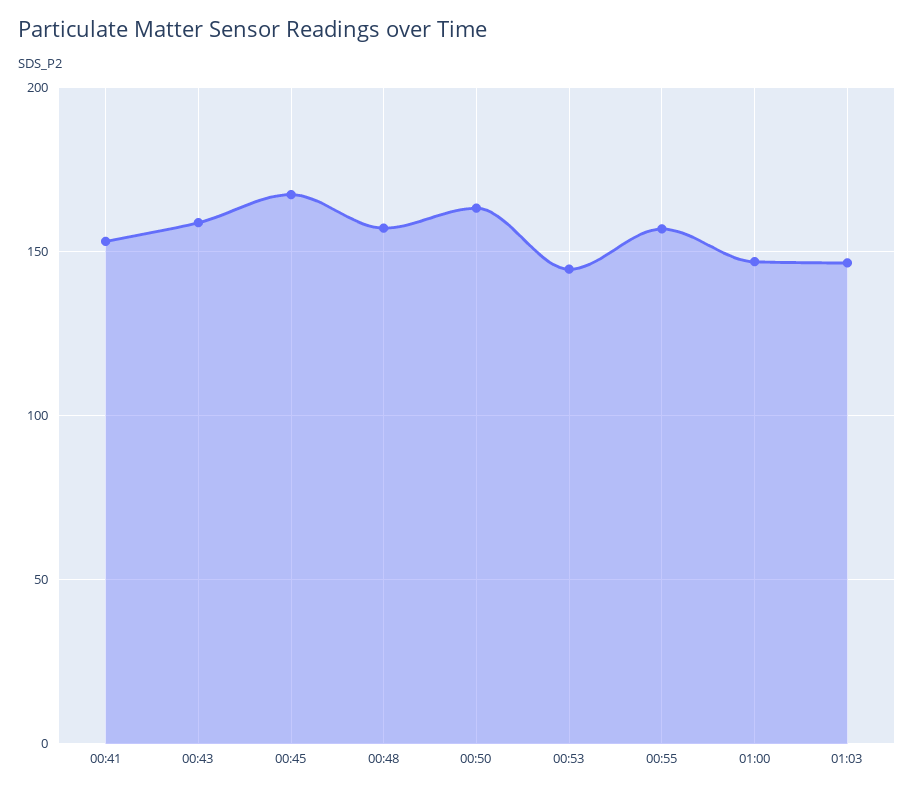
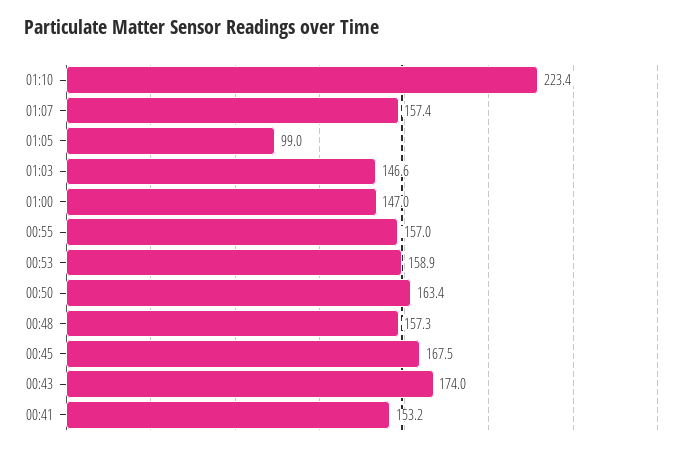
00:43: 160 -> 174
00:53: 145 -> 158.9
01:10: none -> 223.4
01:07: none -> 157.4
01:05: none -> 99

